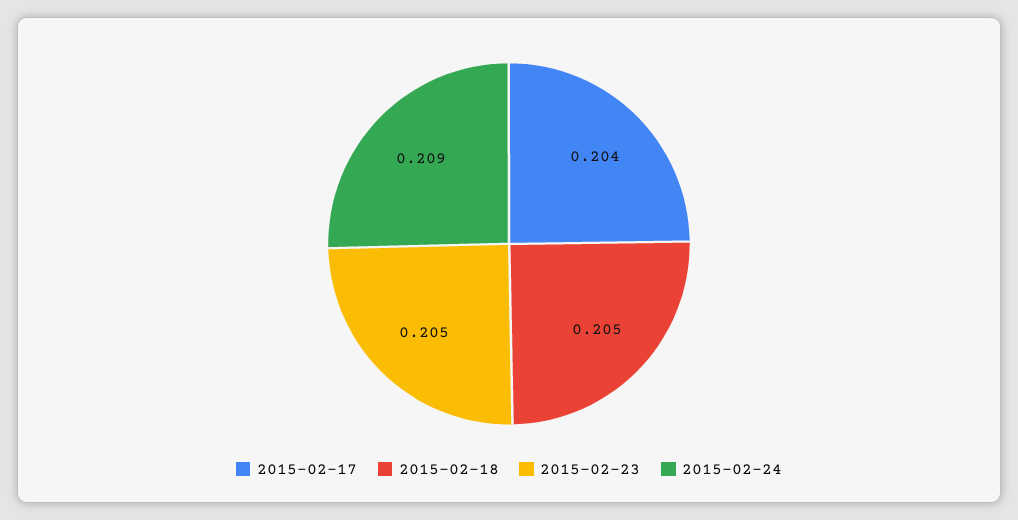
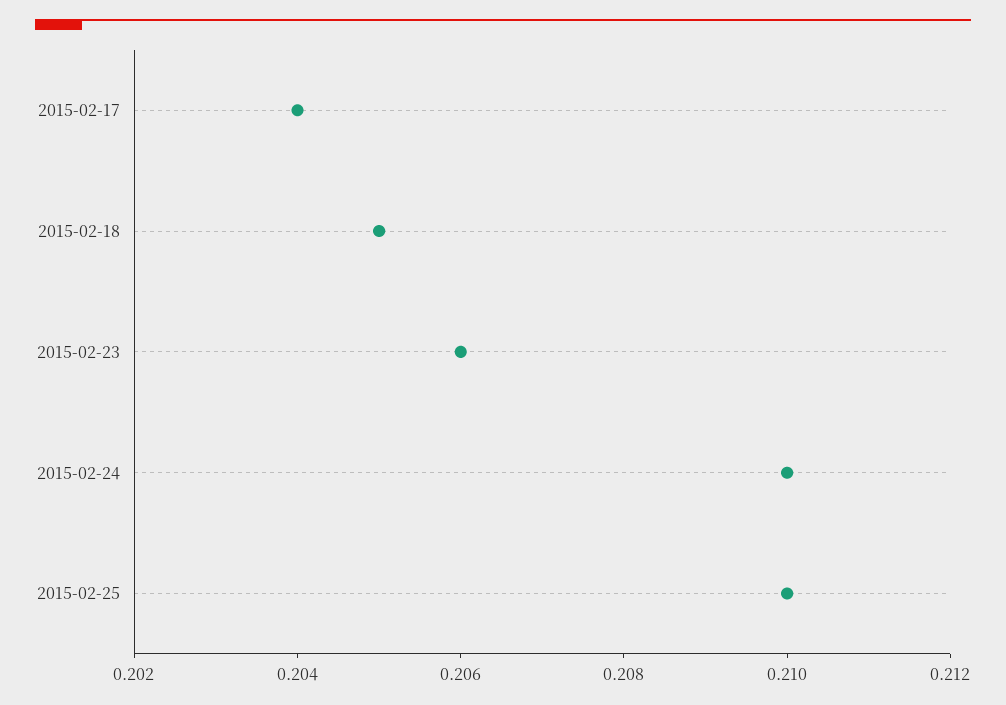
2015-02-23: 0.205 -> 0.206
2015-02-24: 0.209 -> 0.21
2015-02-25: none -> 0.21

